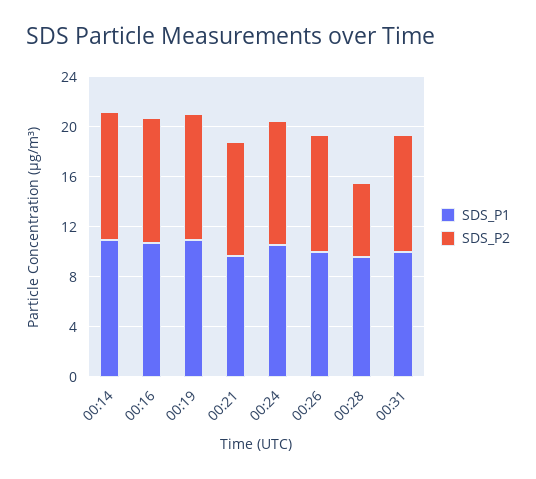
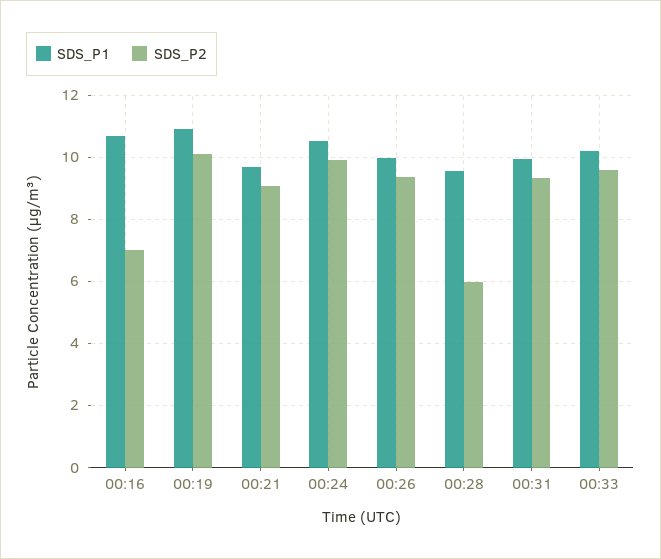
SDS_P1, 00:14: 11 -> none
SDS_P2, 00:14: 10 -> none
SDS_P2, 00:16: 10 -> 7
SDS_P1, 00:33: none -> 10.2
SDS_P2, 00:33: none -> 9.6

